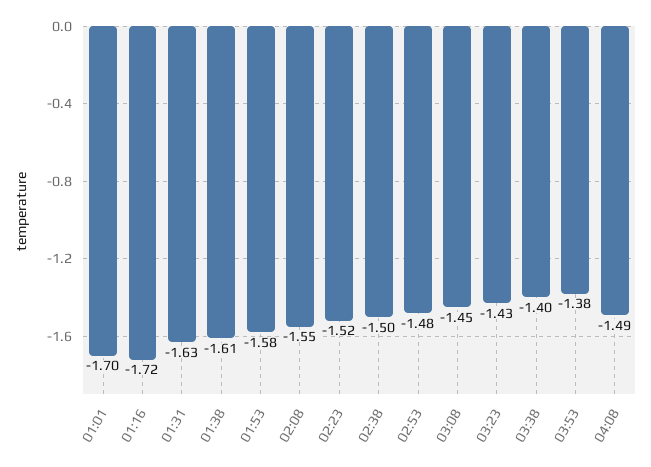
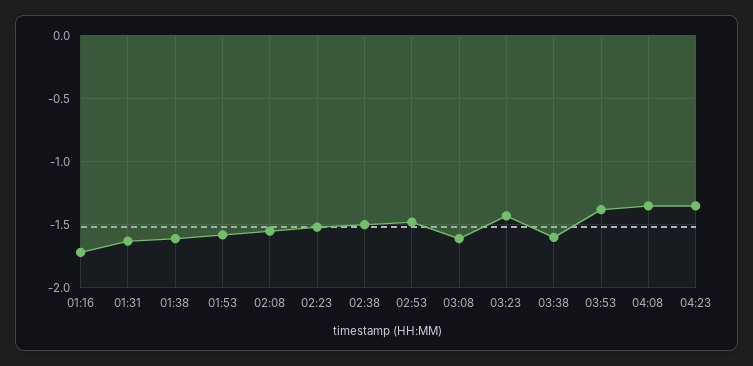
01:01: -1.7 -> none
03:08: -1.45 -> -1.6
03:38: -1.4 -> -1.6
04:08: -1.49 -> -1.35
04:23: none -> -1.35

